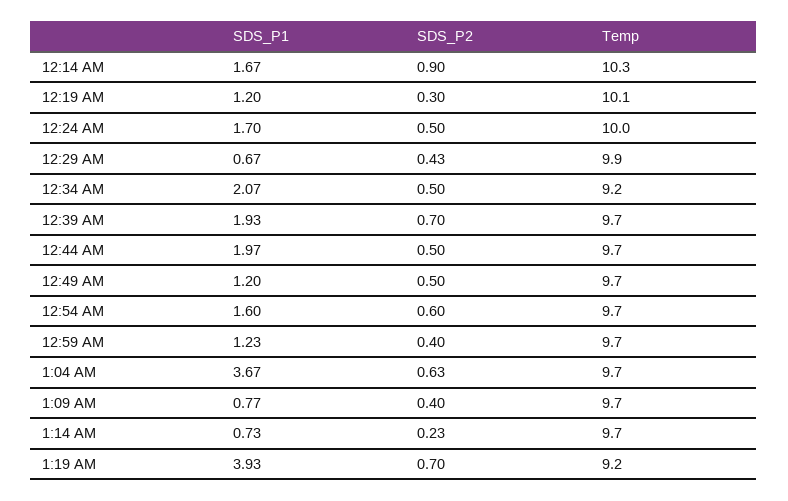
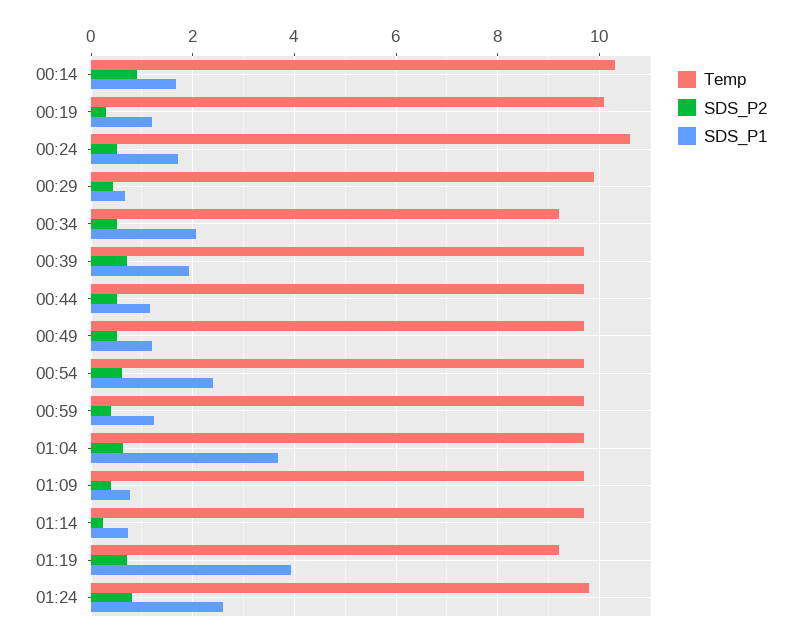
Temp, 12:24 AM: 10 -> 10.6
SDS_P1, 12:44 AM: 1.97 -> 1.2
SDS_P1, 12:54 AM: 1.6 -> 2.4
Temp, 01:24: none -> 9.8
SDS_P2, 01:24: none -> 0.8
SDS_P1, 01:24: none -> 2.6

